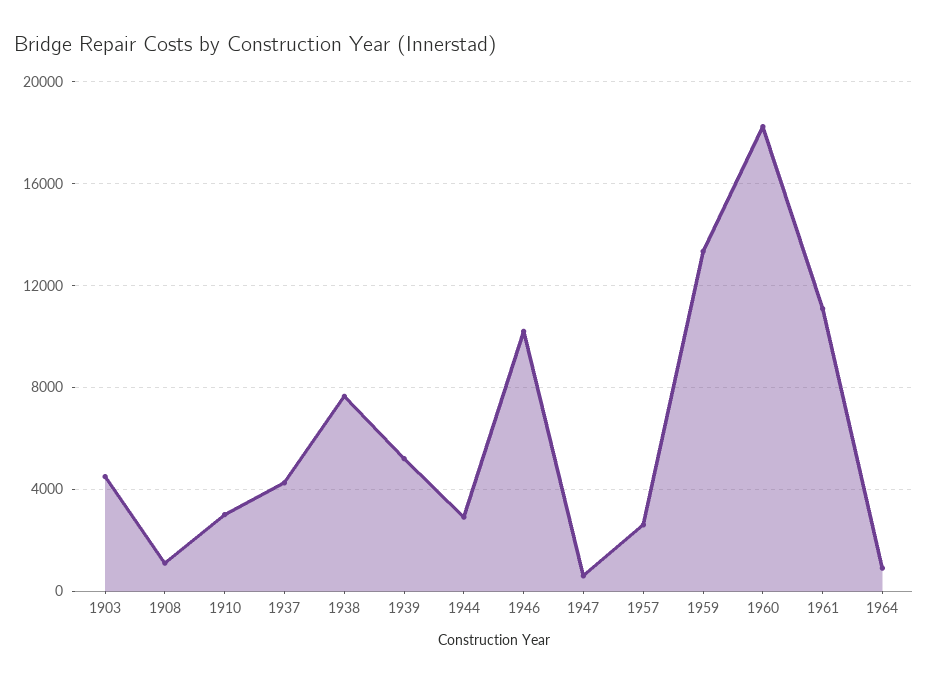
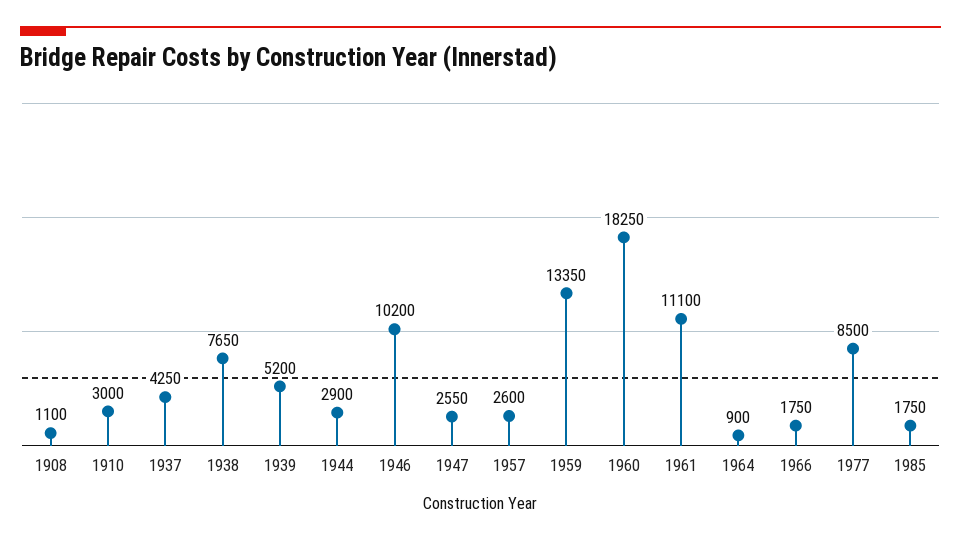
1903: 4500 -> none
1947: 500 -> 2550
1966: none -> 1750
1977: none -> 8500
1985: none -> 1750

